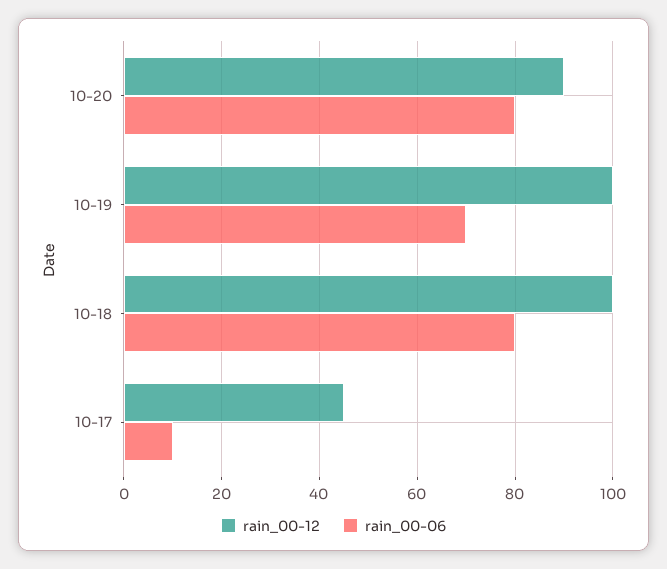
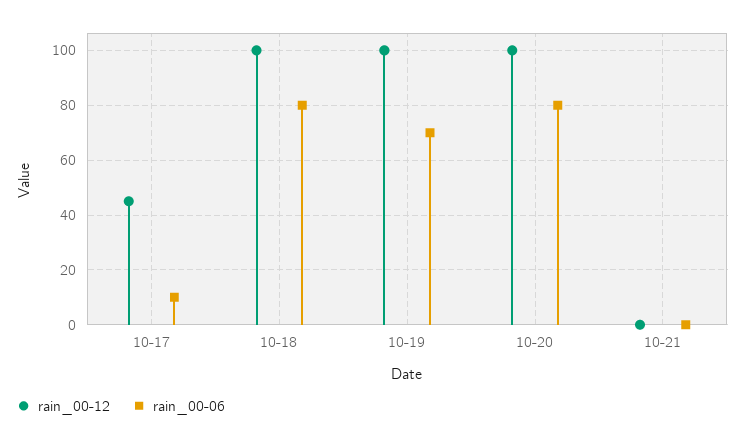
rain_00-12, 10-20: 90 -> 100
rain_00-12, 10-21: none -> 0
rain_00-06, 10-21: none -> 0

